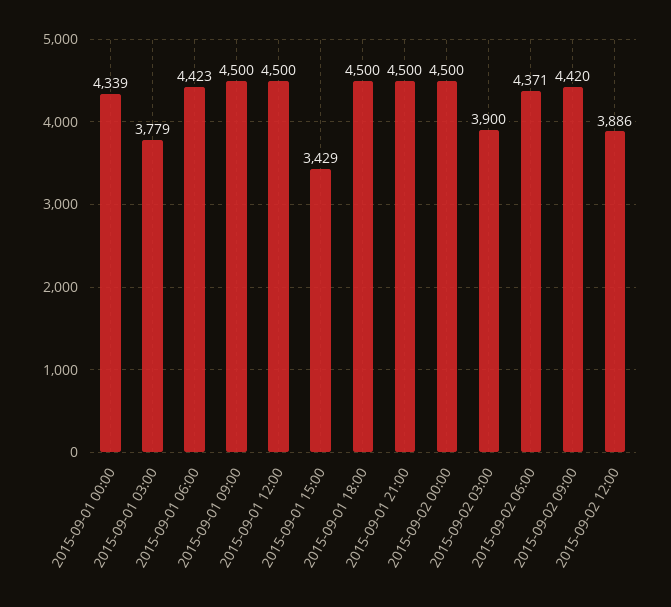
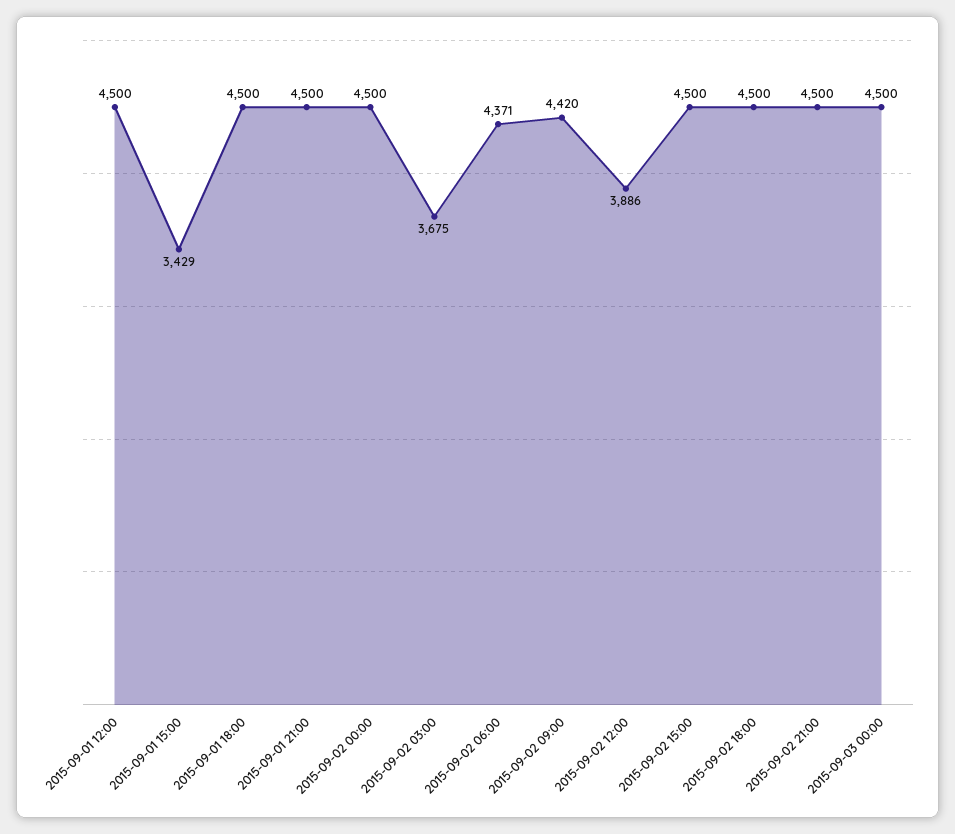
2015-09-01 00:00: 4339 -> none
2015-09-01 03:00: 3779 -> none
2015-09-01 06:00: 4423 -> none
2015-09-01 09:00: 4500 -> none
2015-09-02 03:00: 3900 -> 3675
2015-09-02 15:00: none -> 4500
2015-09-02 18:00: none -> 4500
2015-09-02 21:00: none -> 4500
2015-09-03 00:00: none -> 4500

